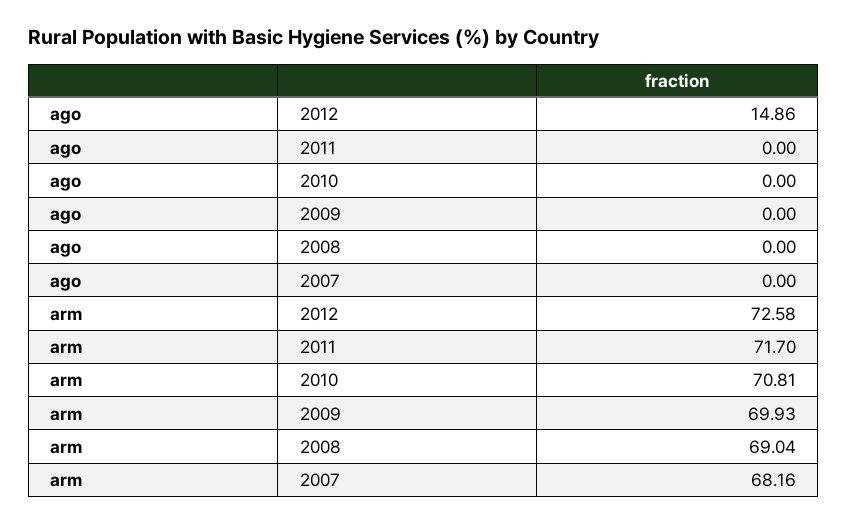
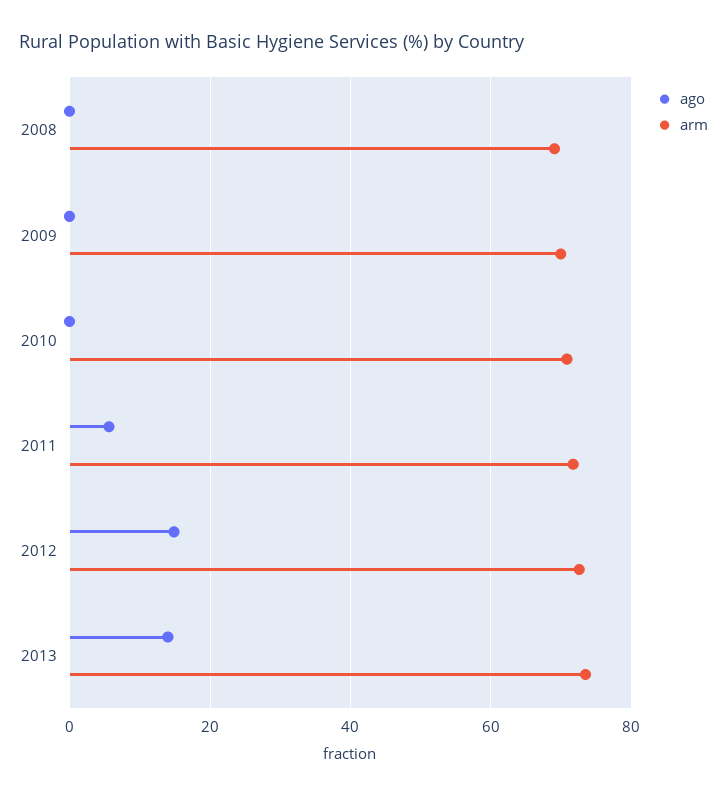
ago, 2011: 0 -> 6
ago, 2007: 0 -> none
arm, 2007: 68.16 -> none
ago, 2013: none -> 14
arm, 2013: none -> 74

